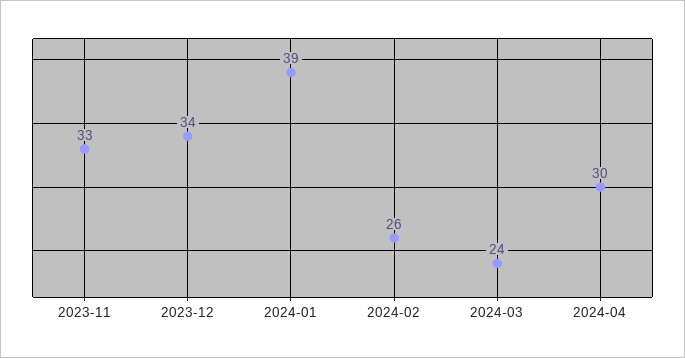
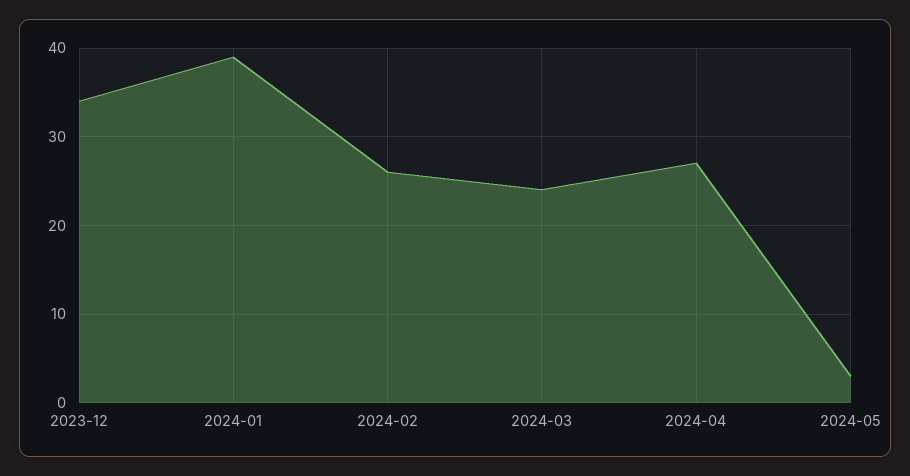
2023-11: 33 -> none
2024-04: 30 -> 27
2024-05: none -> 3

